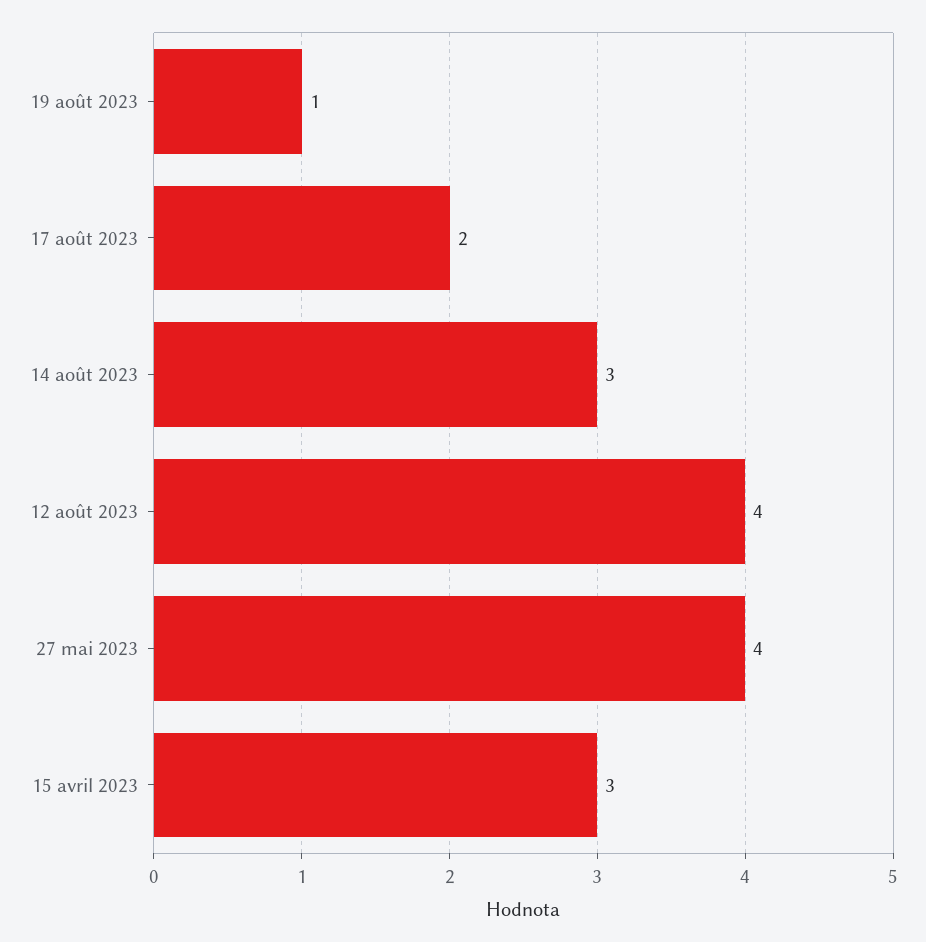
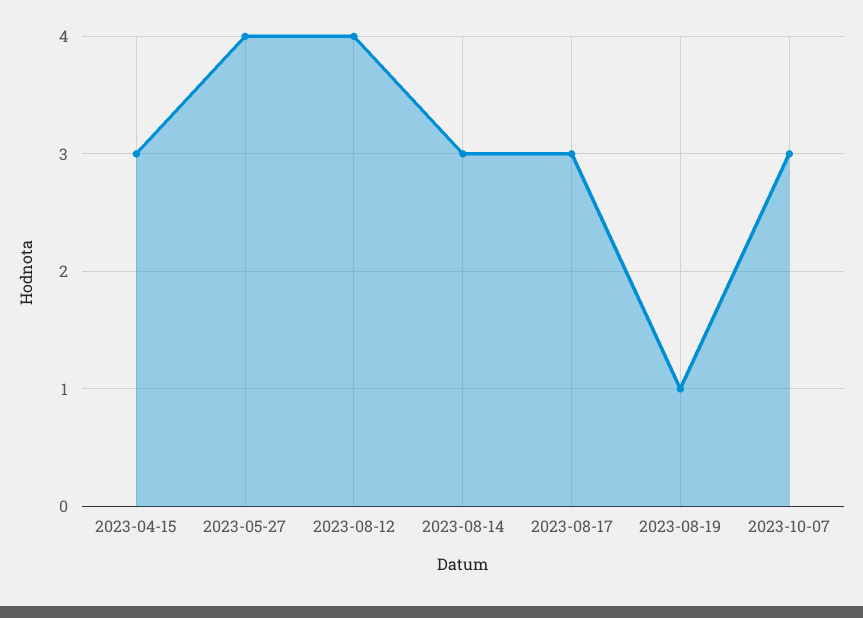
17 août 2023: 2 -> 3
2023-10-07: none -> 3

